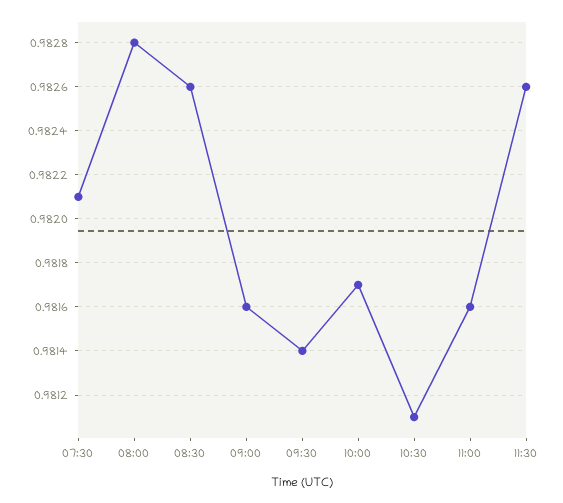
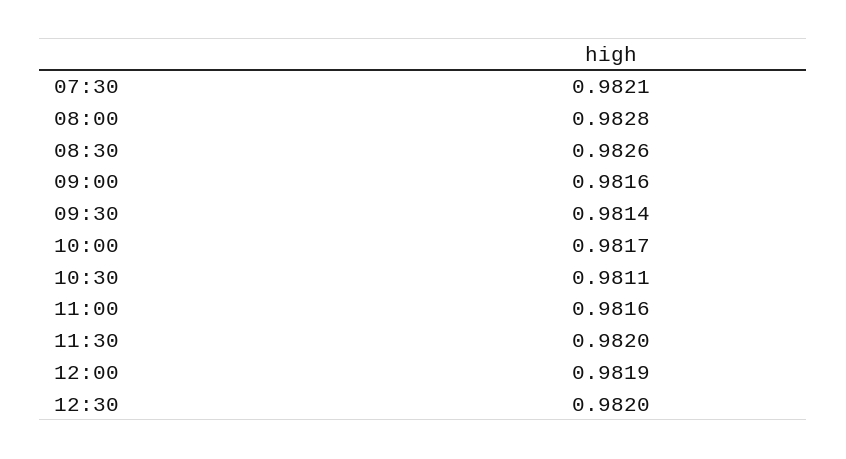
11:30: 0.9826 -> 0.982
12:00: none -> 0.9819
12:30: none -> 0.982

